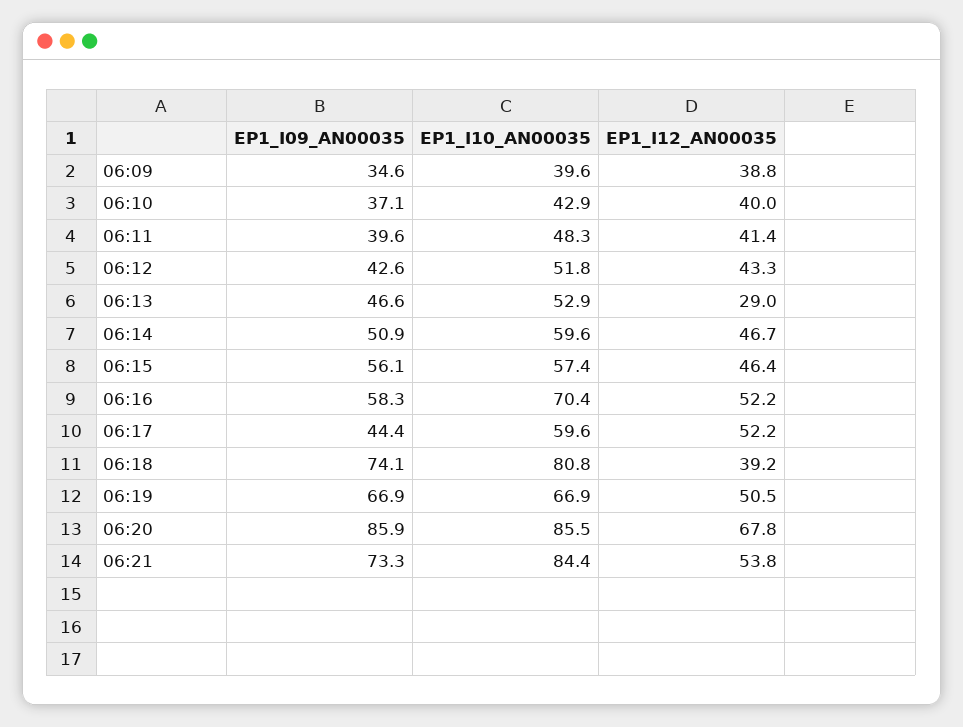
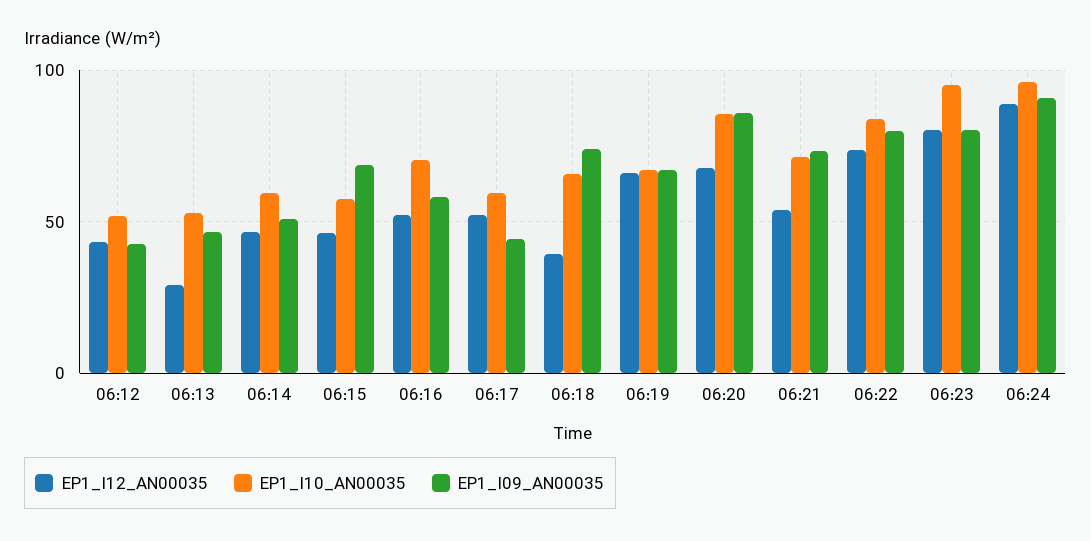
EP1_I09_AN00035, 06:09: 34.6 -> none
EP1_I10_AN00035, 06:09: 39.6 -> none
EP1_I12_AN00035, 06:09: 38.8 -> none
EP1_I09_AN00035, 06:10: 37.1 -> none
EP1_I10_AN00035, 06:10: 42.9 -> none
EP1_I12_AN00035, 06:10: 40 -> none
EP1_I09_AN00035, 06:11: 39.6 -> none
EP1_I10_AN00035, 06:11: 48.3 -> none
EP1_I12_AN00035, 06:11: 41.4 -> none
EP1_I09_AN00035, 06:15: 56.1 -> 70
EP1_I10_AN00035, 06:18: 80.8 -> 65
EP1_I12_AN00035, 06:19: 50.5 -> 65
EP1_I10_AN00035, 06:21: 84.4 -> 70
EP1_I12_AN00035, 06:22: none -> 75
EP1_I10_AN00035, 06:22: none -> 85
EP1_I09_AN00035, 06:22: none -> 80
EP1_I12_AN00035, 06:23: none -> 80
EP1_I10_AN00035, 06:23: none -> 95
EP1_I09_AN00035, 06:23: none -> 80
EP1_I12_AN00035, 06:24: none -> 90
EP1_I10_AN00035, 06:24: none -> 95
EP1_I09_AN00035, 06:24: none -> 90

